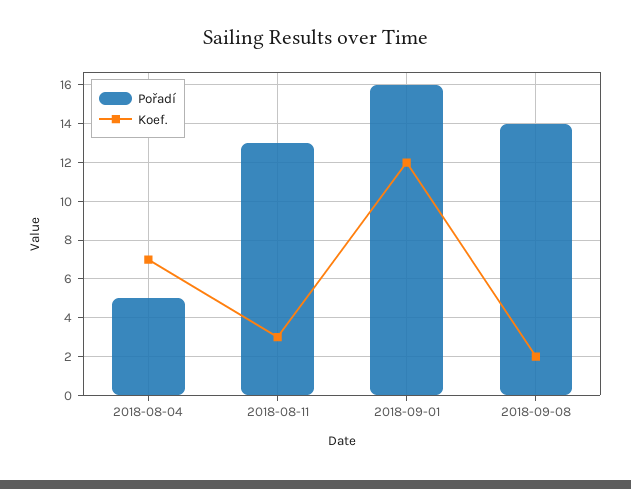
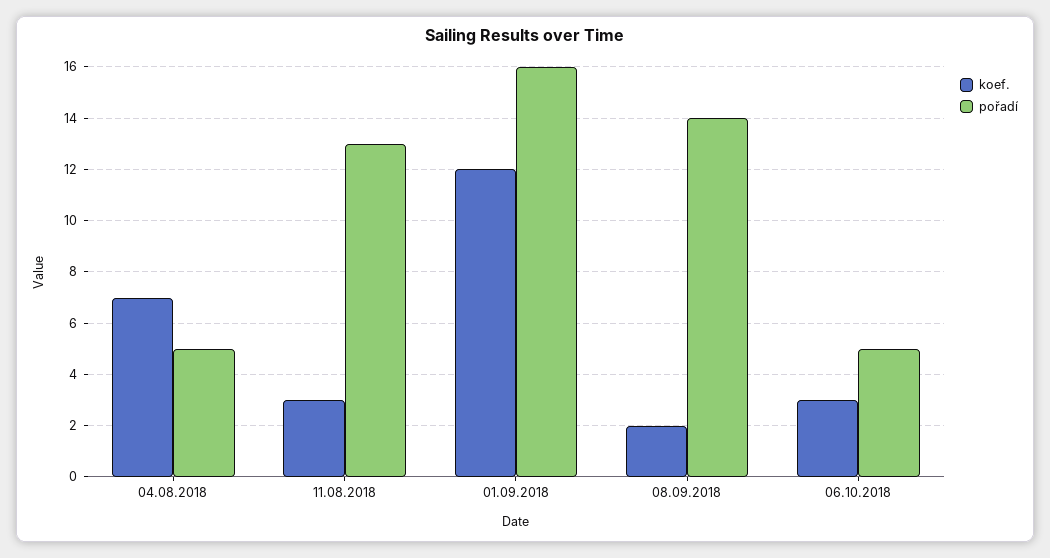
Koef., 06.10.2018: none -> 3
Pořadí, 06.10.2018: none -> 5

